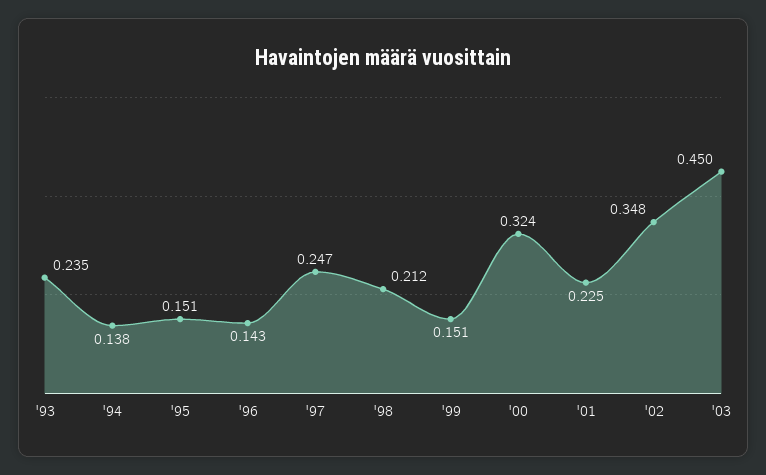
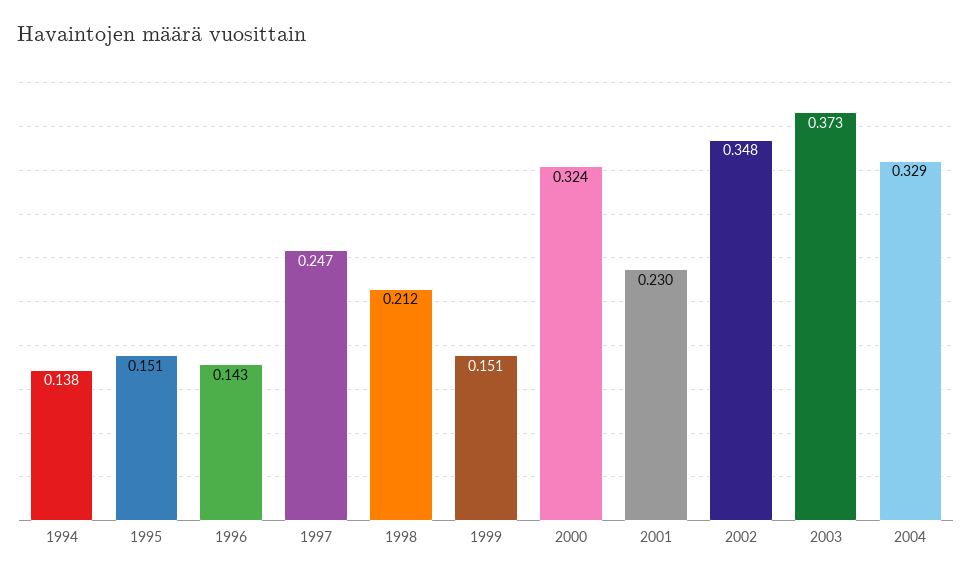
'93: 0.235 -> none
'01: 0.225 -> 0.23
'03: 0.45 -> 0.373
2004: none -> 0.329

